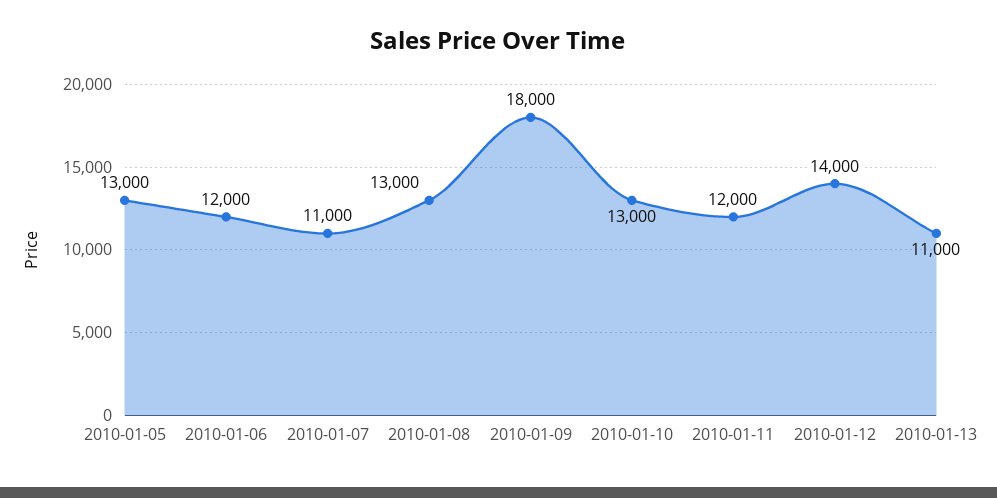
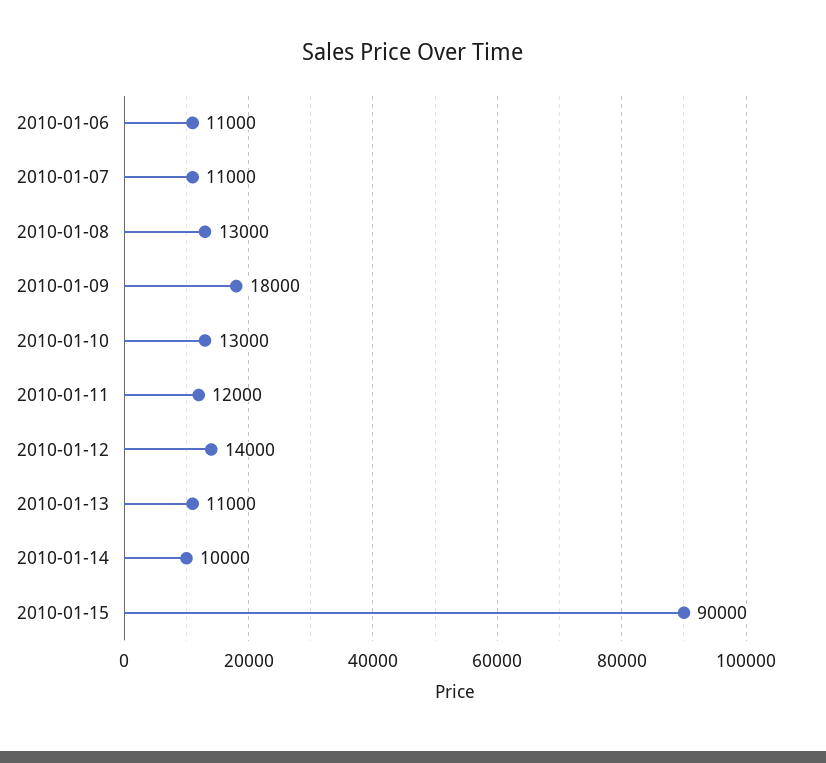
2010-01-05: 13000 -> none
2010-01-06: 12000 -> 11000
2010-01-14: none -> 10000
2010-01-15: none -> 90000

